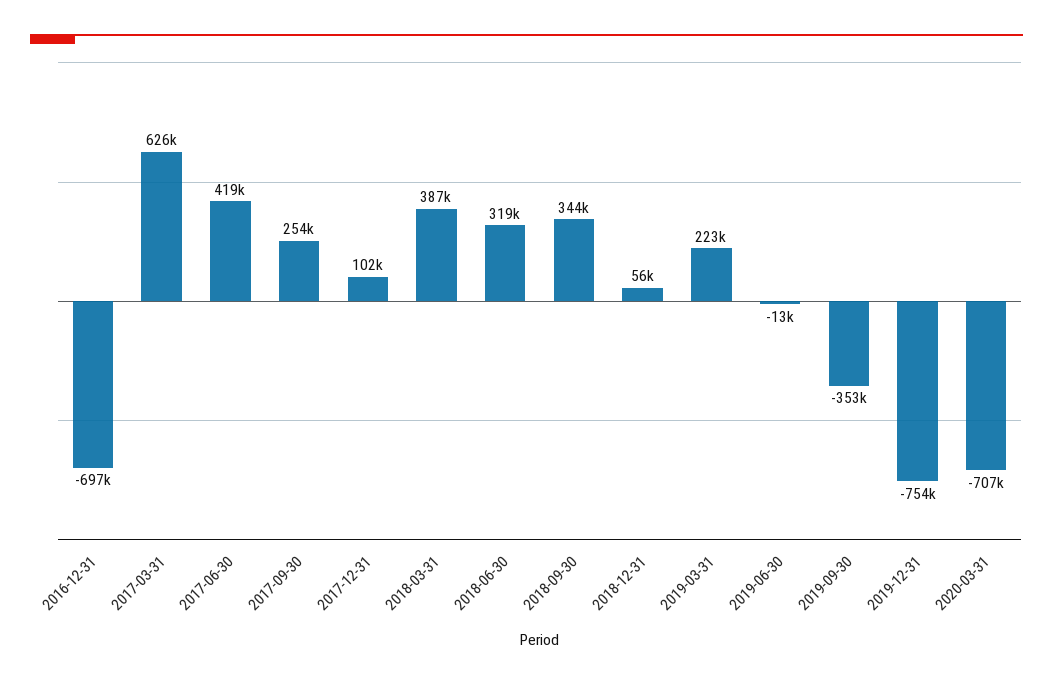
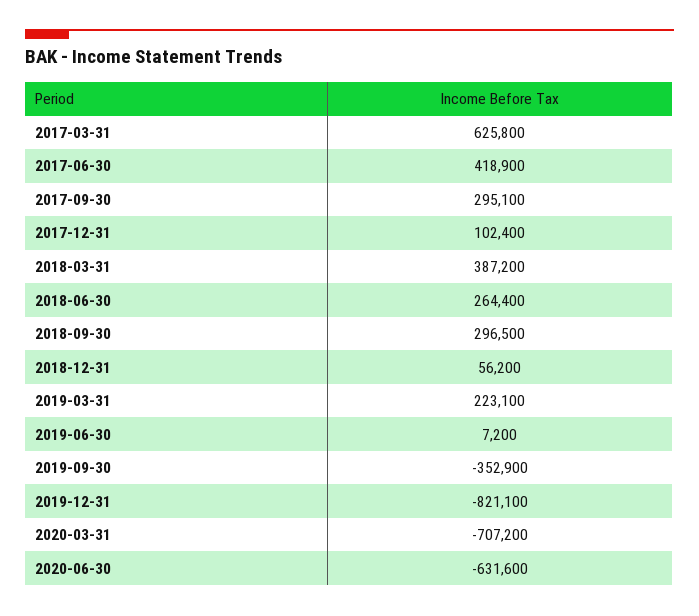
2016-12-31: -697000 -> none
2017-09-30: 254000 -> 295100
2018-06-30: 319000 -> 264400
2018-09-30: 344000 -> 296500
2019-06-30: -13000 -> 7200
2019-12-31: -754000 -> -821100
2020-06-30: none -> -631600

